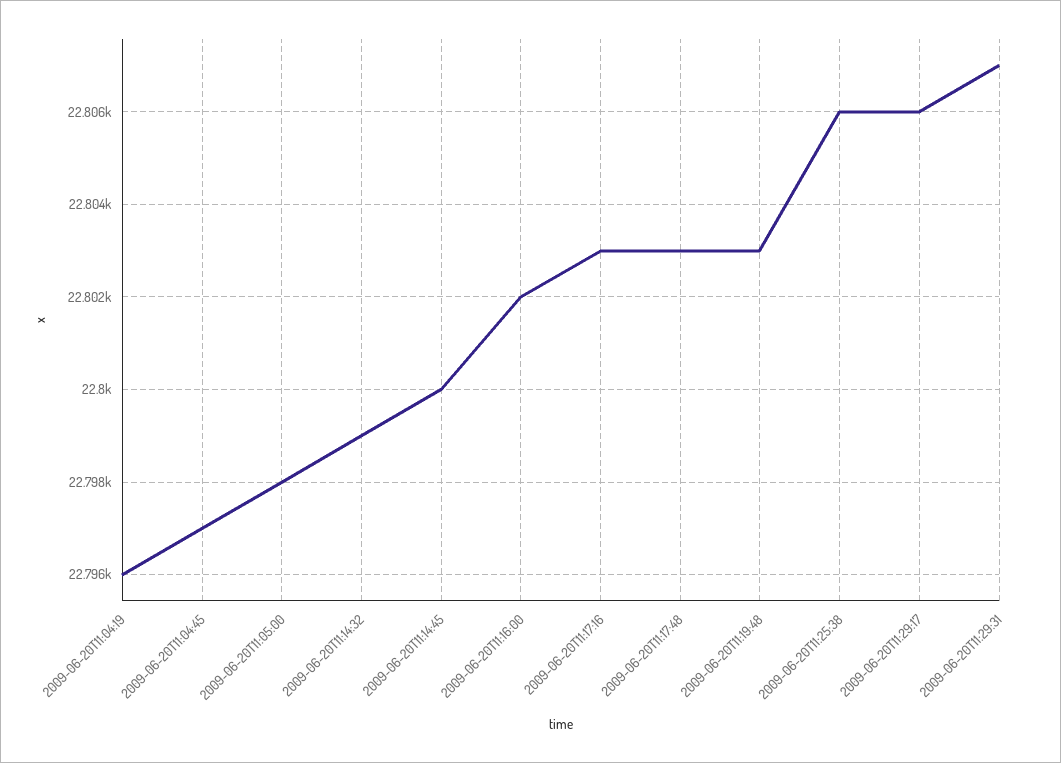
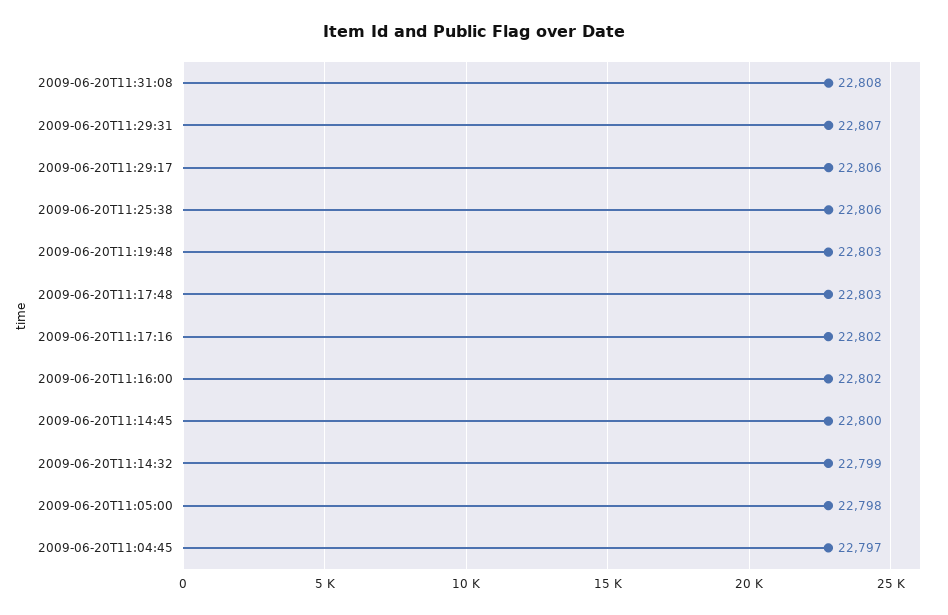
2009-06-20T11:04:19: 22796 -> none
2009-06-20T11:17:16: 22803 -> 22802
2009-06-20T11:31:08: none -> 22808

